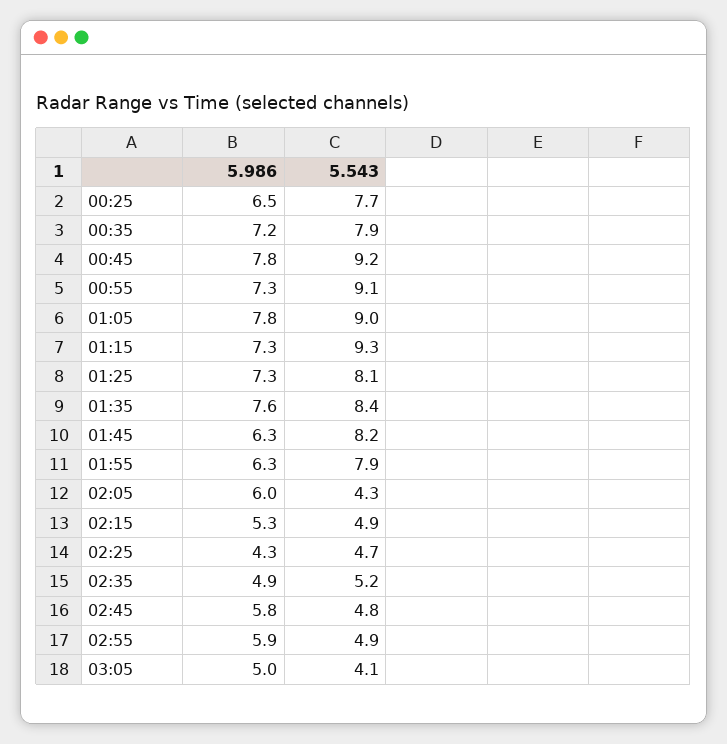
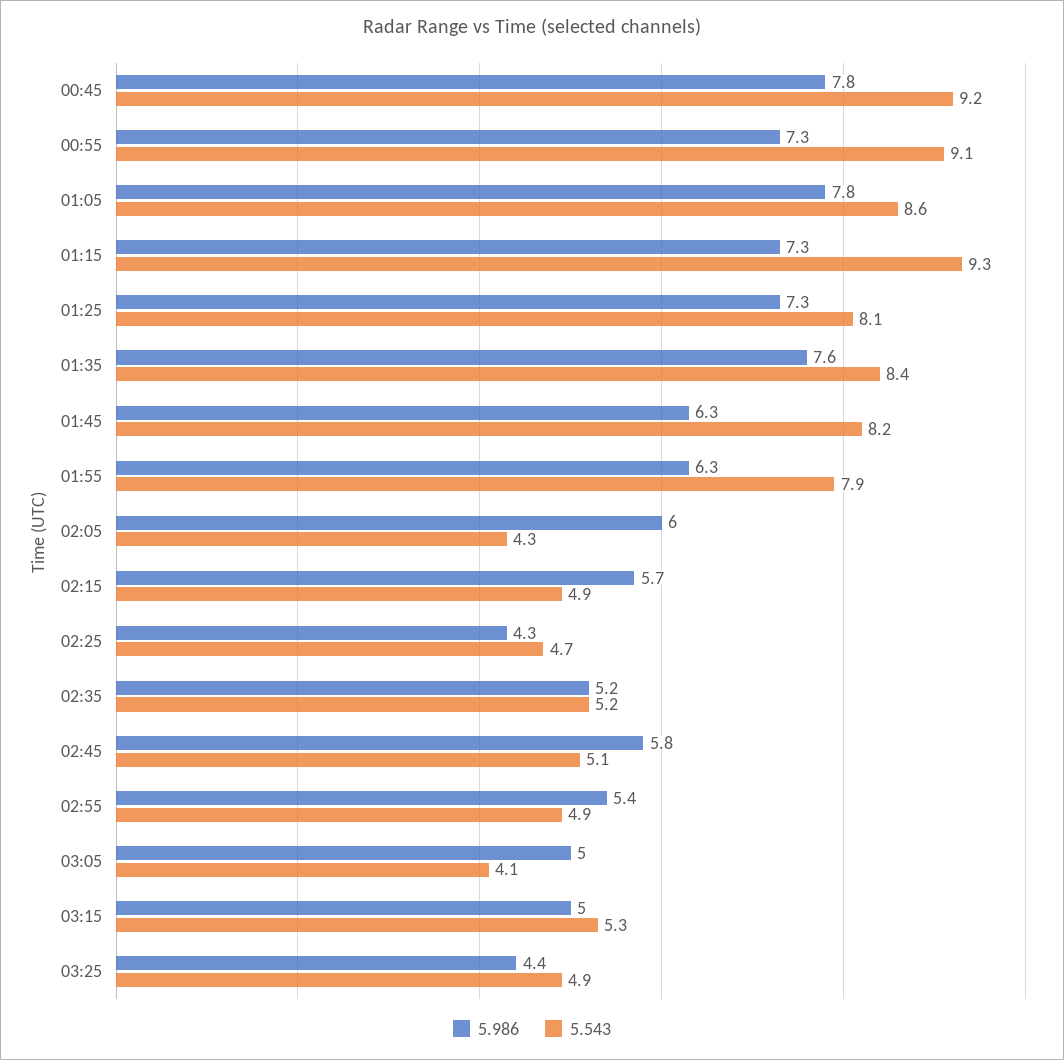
5.986, 00:25: 6.5 -> none
5.543, 00:25: 7.7 -> none
5.986, 00:35: 7.2 -> none
5.543, 00:35: 7.9 -> none
5.543, 01:05: 9 -> 8.6
5.986, 02:15: 5.3 -> 5.7
5.986, 02:35: 4.9 -> 5.2
5.543, 02:45: 4.8 -> 5.1
5.986, 02:55: 5.9 -> 5.4
5.986, 03:15: none -> 5
5.543, 03:15: none -> 5.3
5.986, 03:25: none -> 4.4
5.543, 03:25: none -> 4.9

